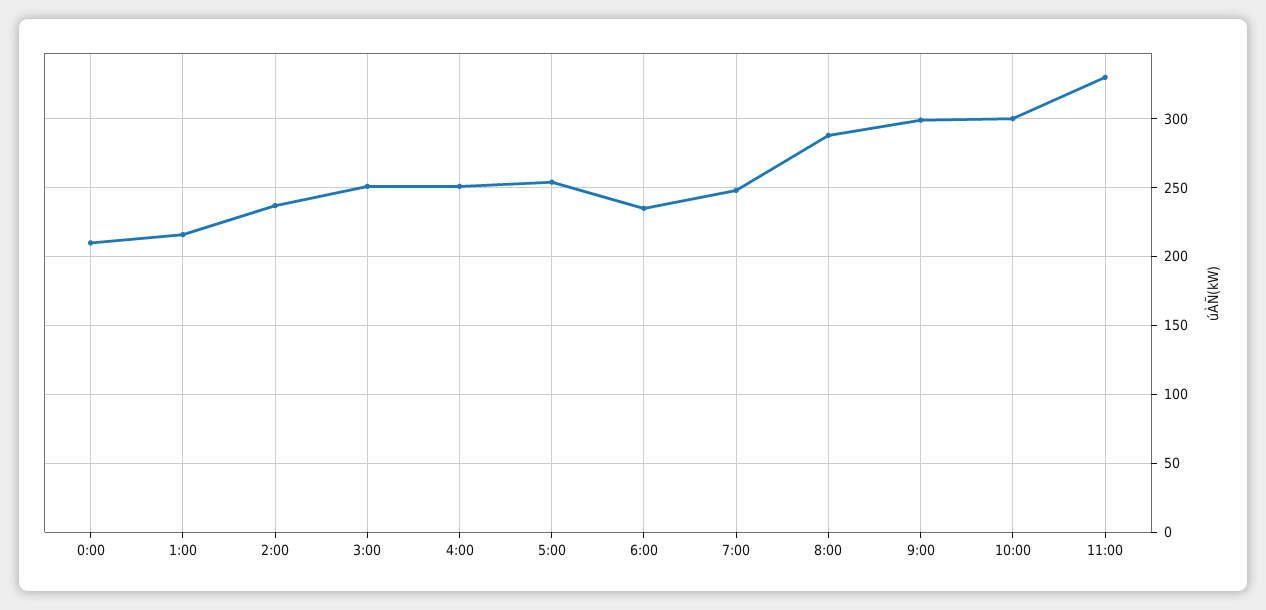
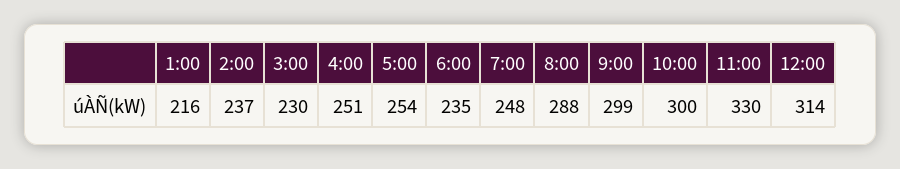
0:00: 210 -> none
3:00: 250 -> 230
12:00: none -> 314

